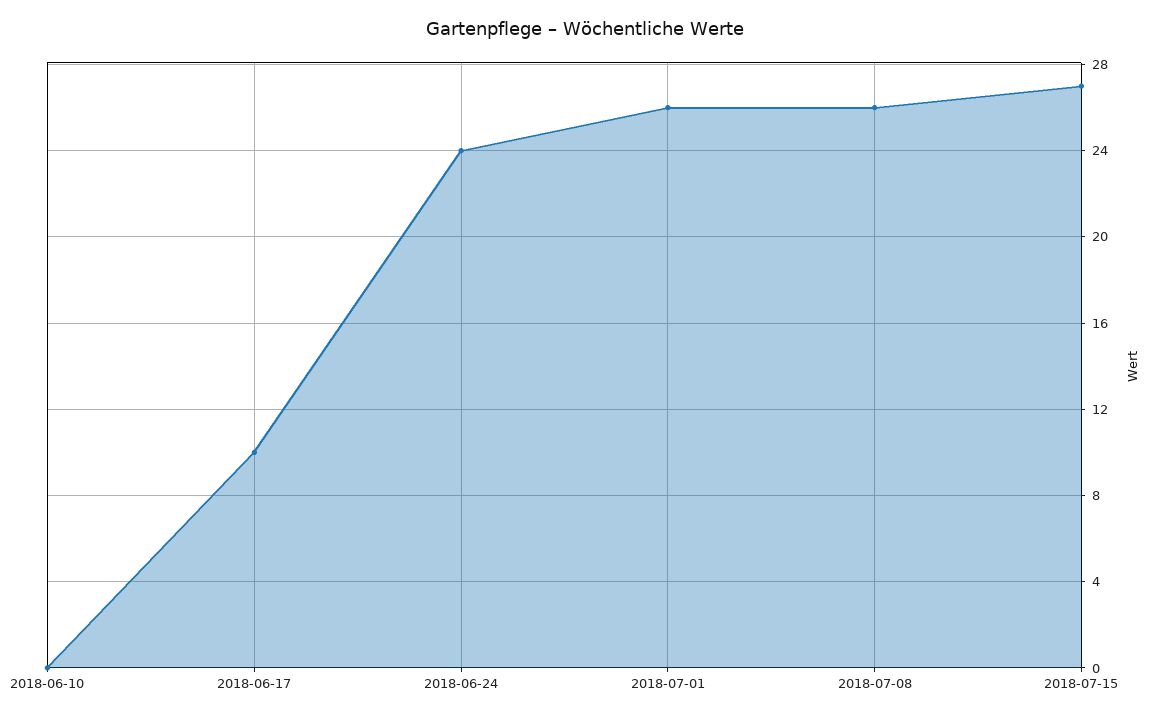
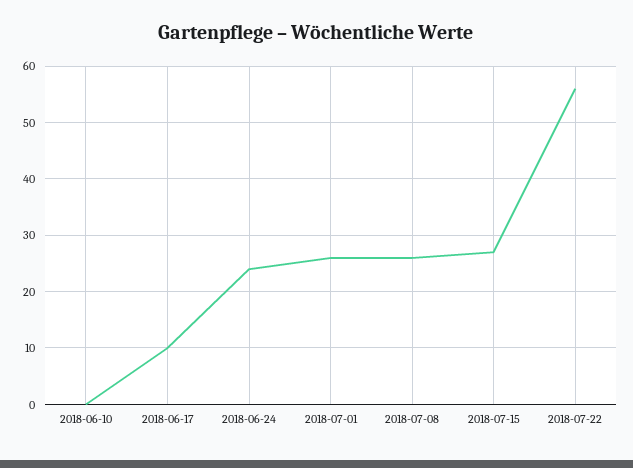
2018-07-22: none -> 55

